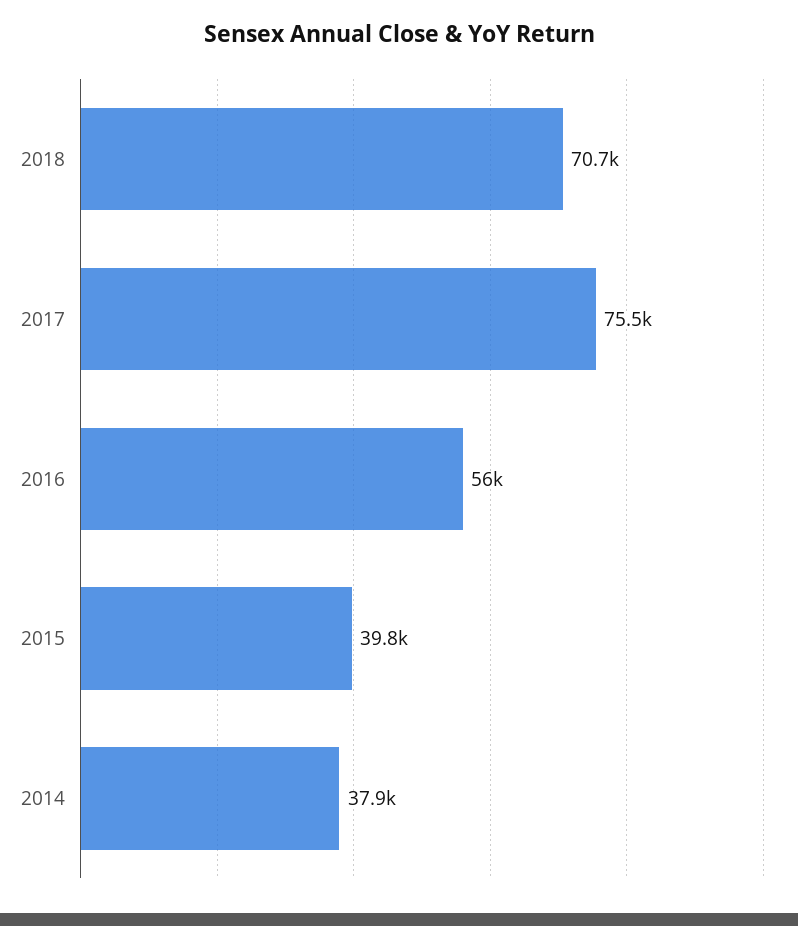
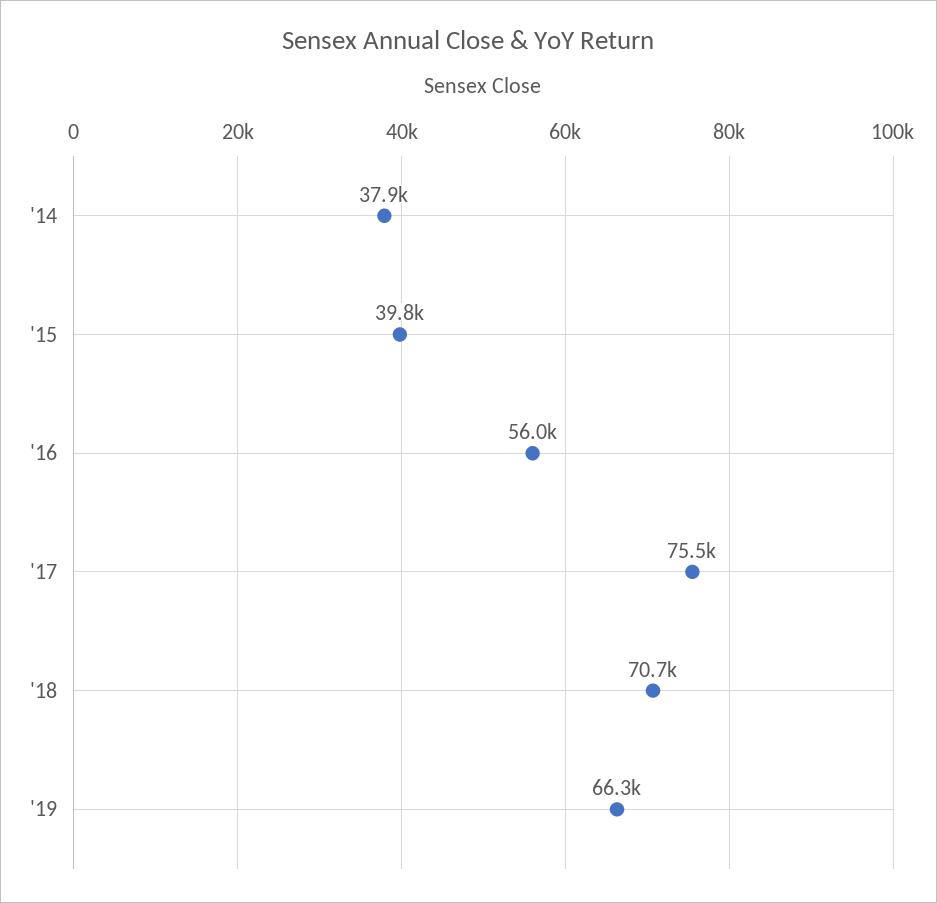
'19: none -> 66300

